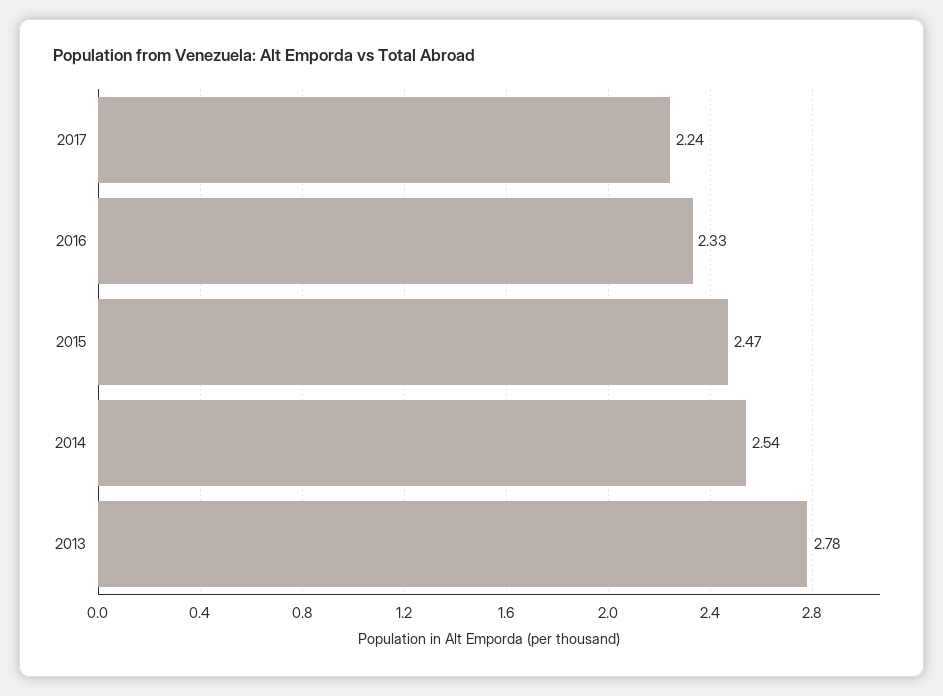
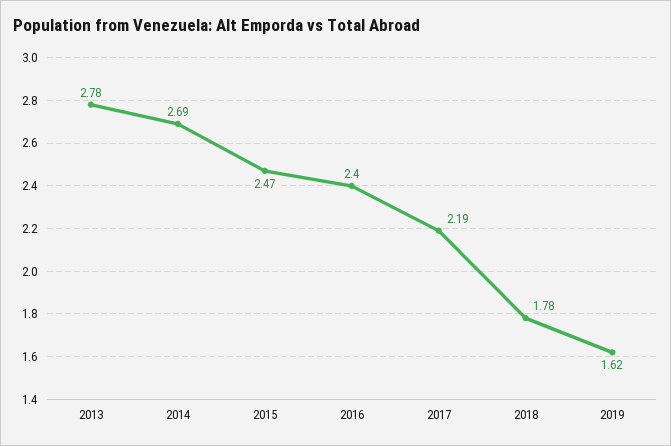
2017: 2.24 -> 2.19
2016: 2.33 -> 2.4
2014: 2.54 -> 2.69
2018: none -> 1.78
2019: none -> 1.62

